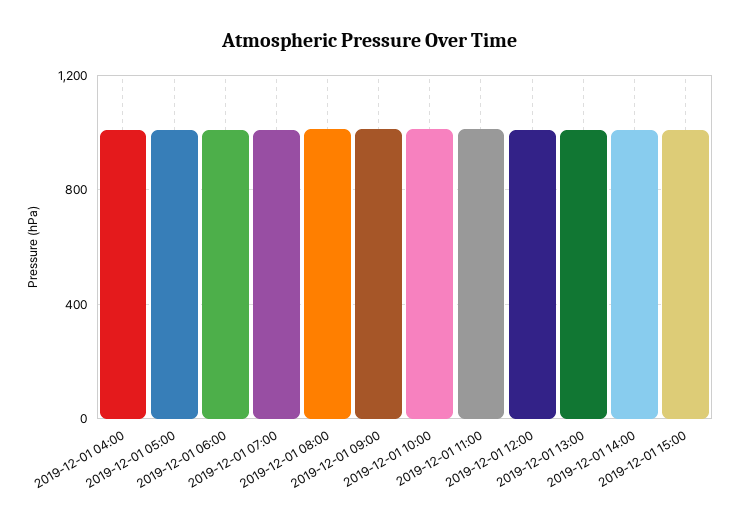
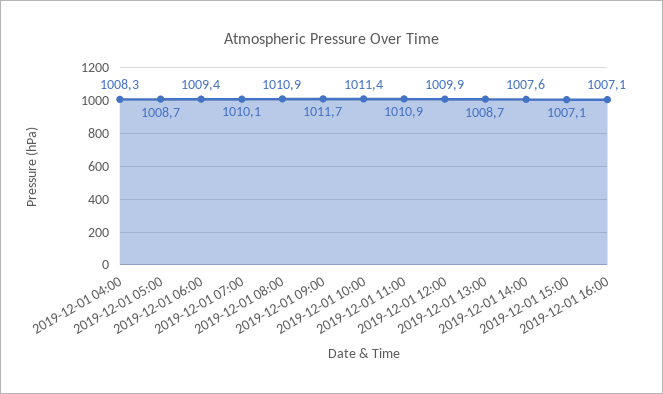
2019-12-01 16:00: none -> 1007.1

